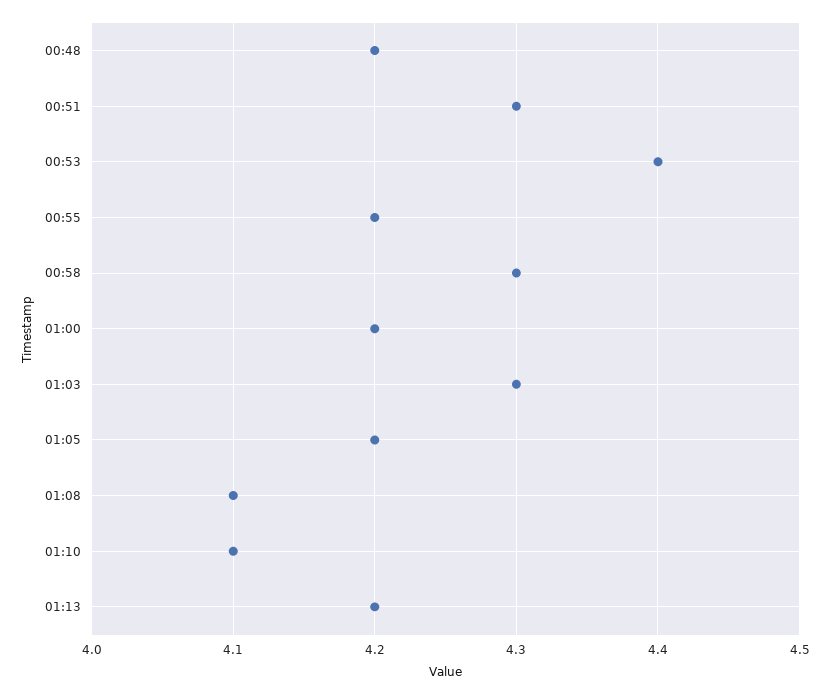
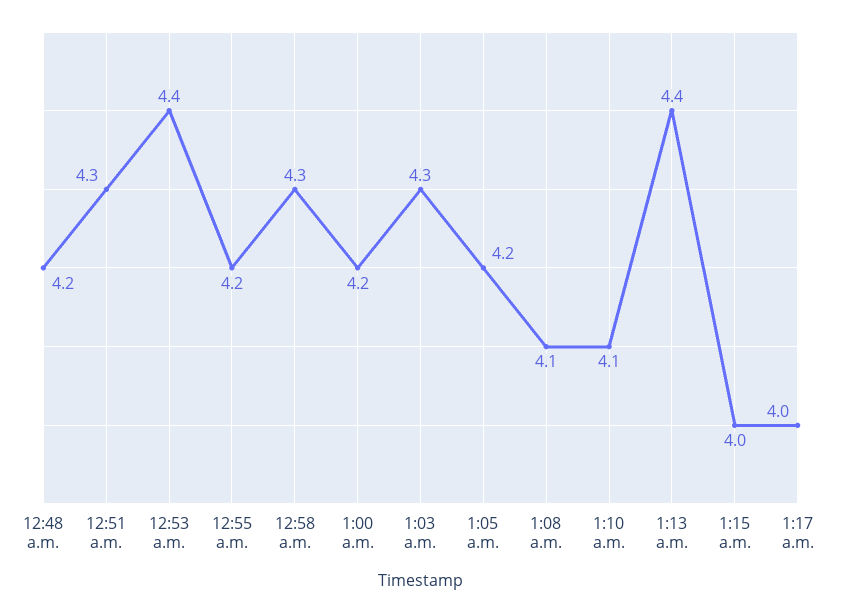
01:13: 4.2 -> 4.4
1:15 a.m.: none -> 4
1:17 a.m.: none -> 4

